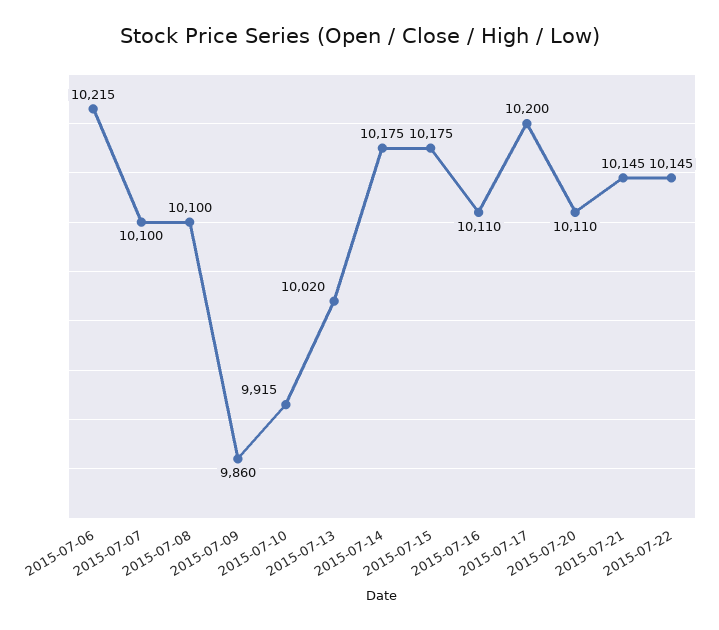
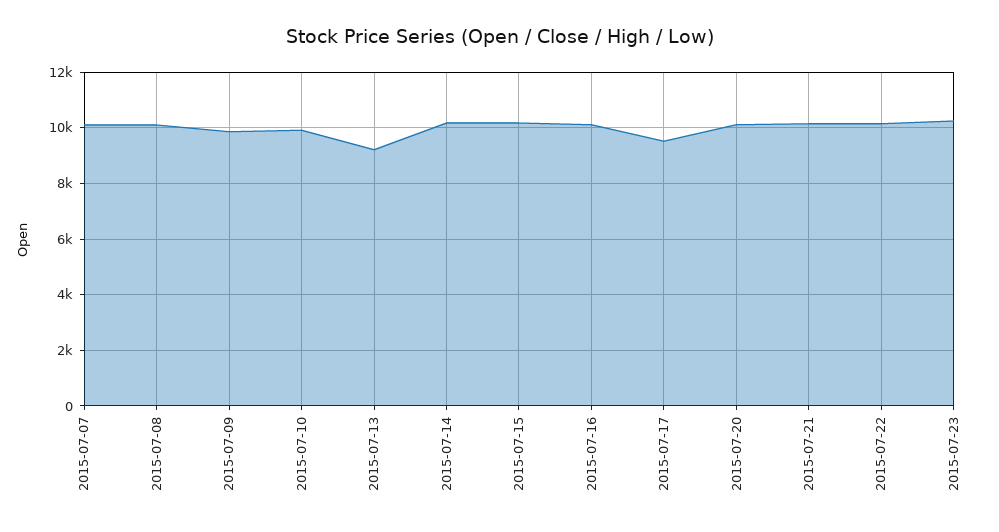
2015-07-06: 10215 -> none
2015-07-13: 10020 -> 9250
2015-07-17: 10200 -> 9500
2015-07-23: none -> 10250

